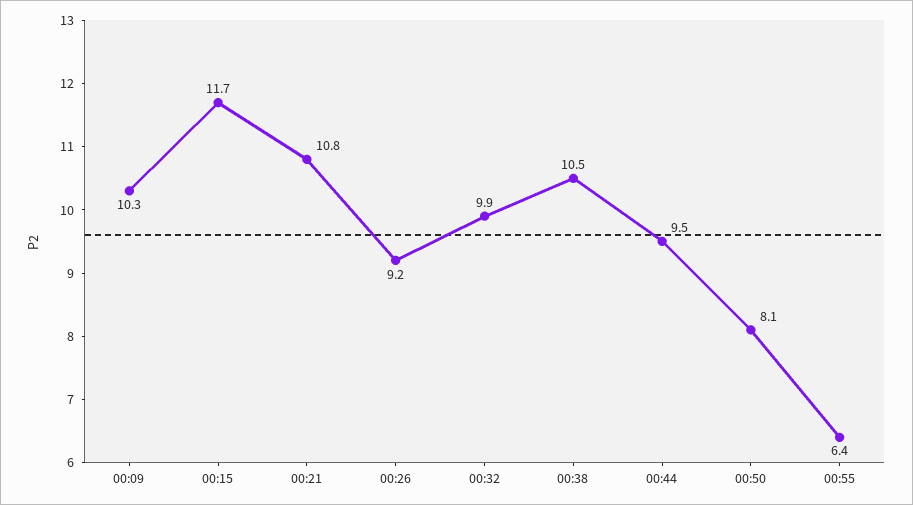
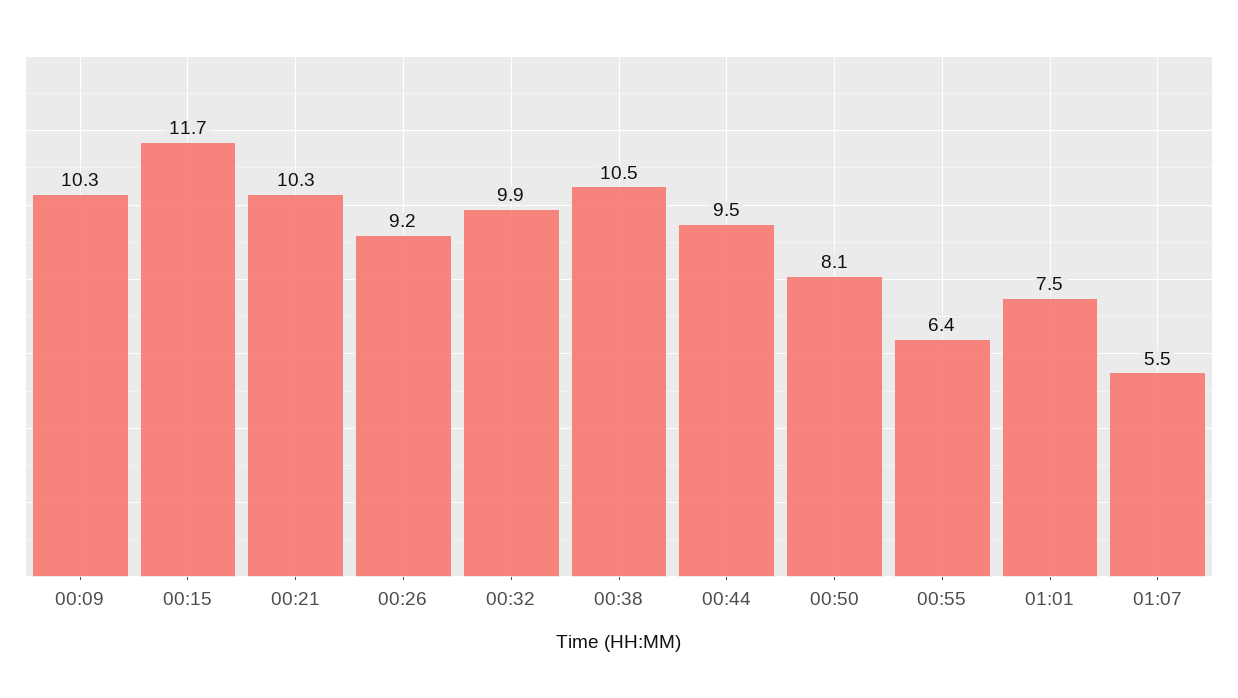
00:21: 10.8 -> 10.3
01:01: none -> 7.5
01:07: none -> 5.5

